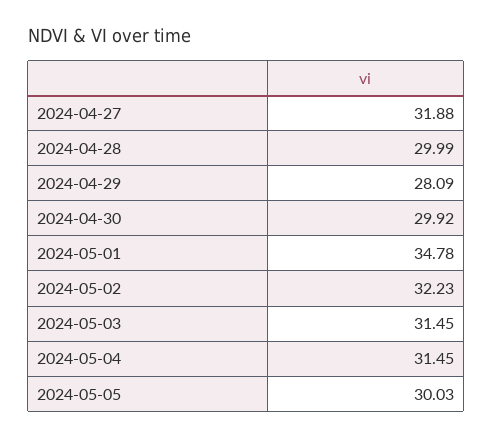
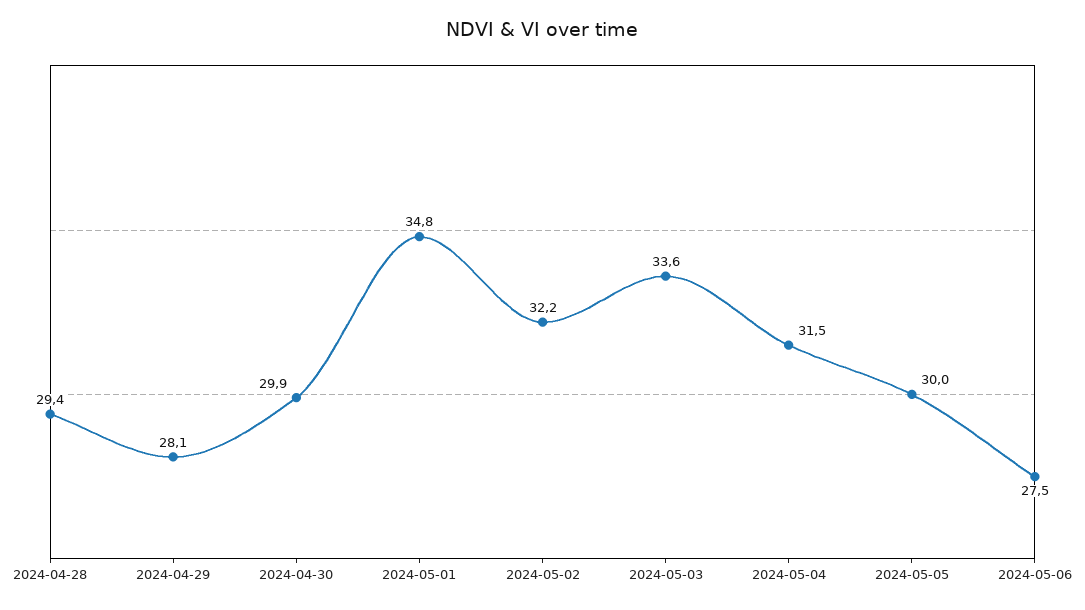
2024-04-27: 31.88 -> none
2024-04-28: 29.99 -> 29.4
2024-05-03: 31.45 -> 33.6
2024-05-06: none -> 27.5

